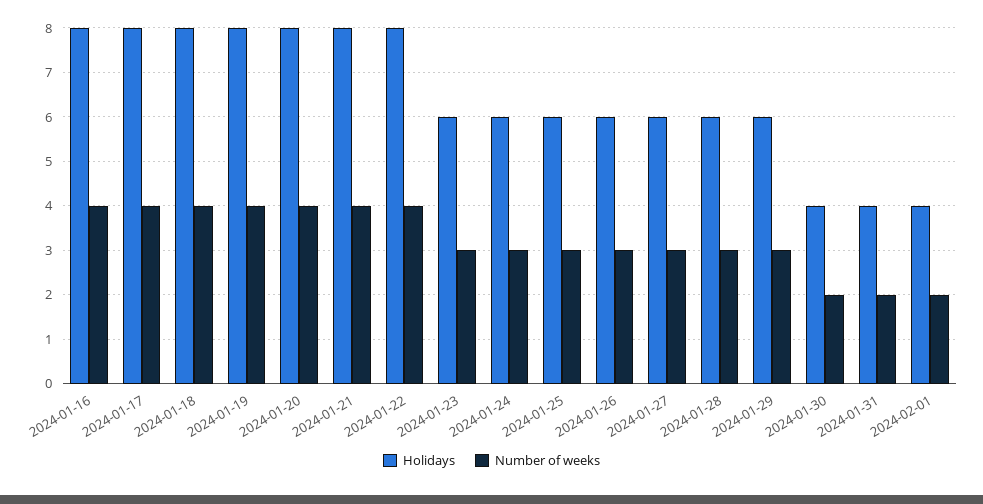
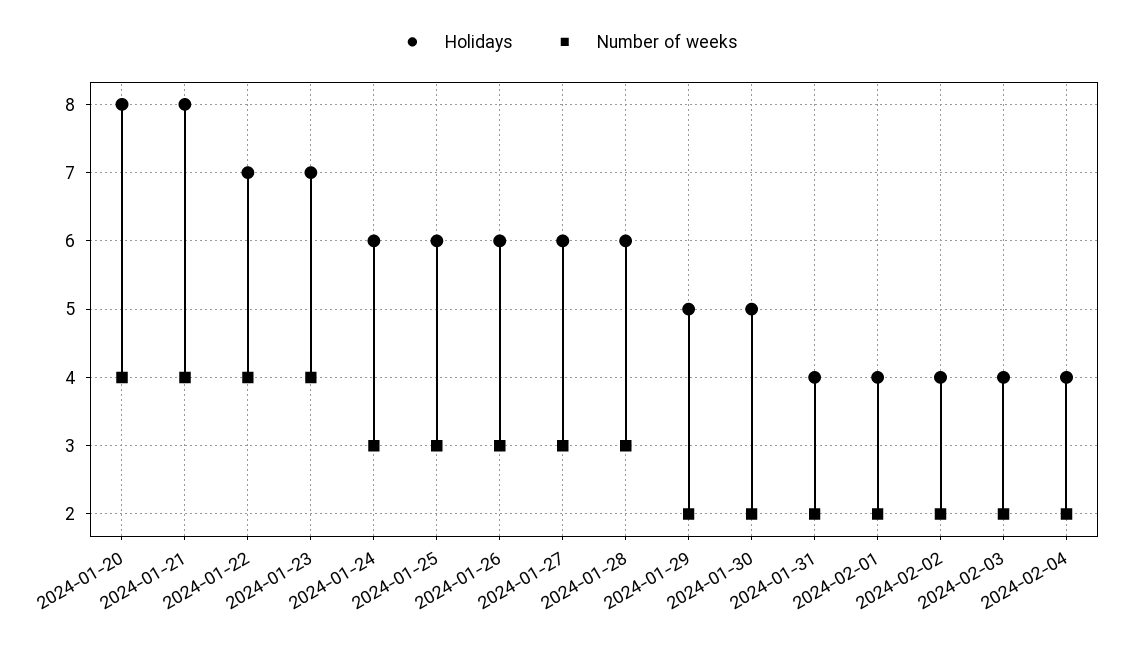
Holidays, 2024-01-16: 8 -> none
Number of weeks, 2024-01-16: 4 -> none
Holidays, 2024-01-17: 8 -> none
Number of weeks, 2024-01-17: 4 -> none
Holidays, 2024-01-18: 8 -> none
Number of weeks, 2024-01-18: 4 -> none
Holidays, 2024-01-19: 8 -> none
Number of weeks, 2024-01-19: 4 -> none
Holidays, 2024-01-22: 8 -> 7
Holidays, 2024-01-23: 6 -> 7
Number of weeks, 2024-01-23: 3 -> 4
Holidays, 2024-01-29: 6 -> 5
Number of weeks, 2024-01-29: 3 -> 2
Holidays, 2024-01-30: 4 -> 5
Holidays, 2024-02-02: none -> 4
Number of weeks, 2024-02-02: none -> 2
Holidays, 2024-02-03: none -> 4
Number of weeks, 2024-02-03: none -> 2
Holidays, 2024-02-04: none -> 4
Number of weeks, 2024-02-04: none -> 2

